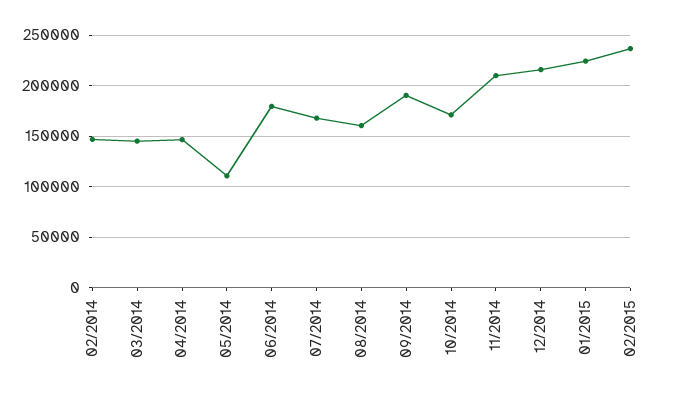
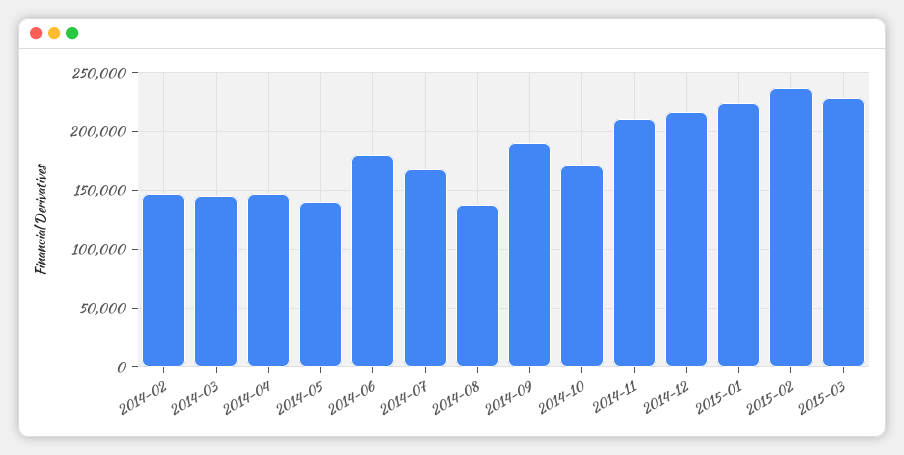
05/2014: 110000 -> 140000
08/2014: 160000 -> 140000
2015-03: none -> 230000

